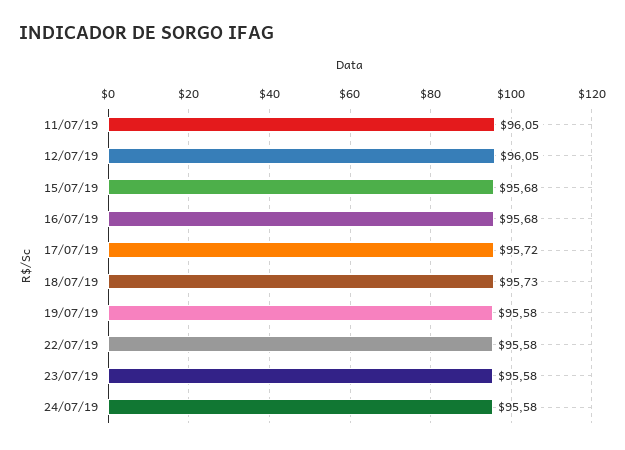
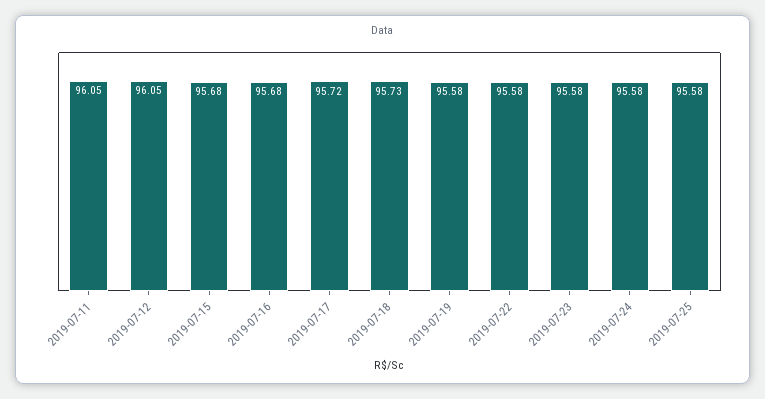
2019-07-25: none -> 95.58

